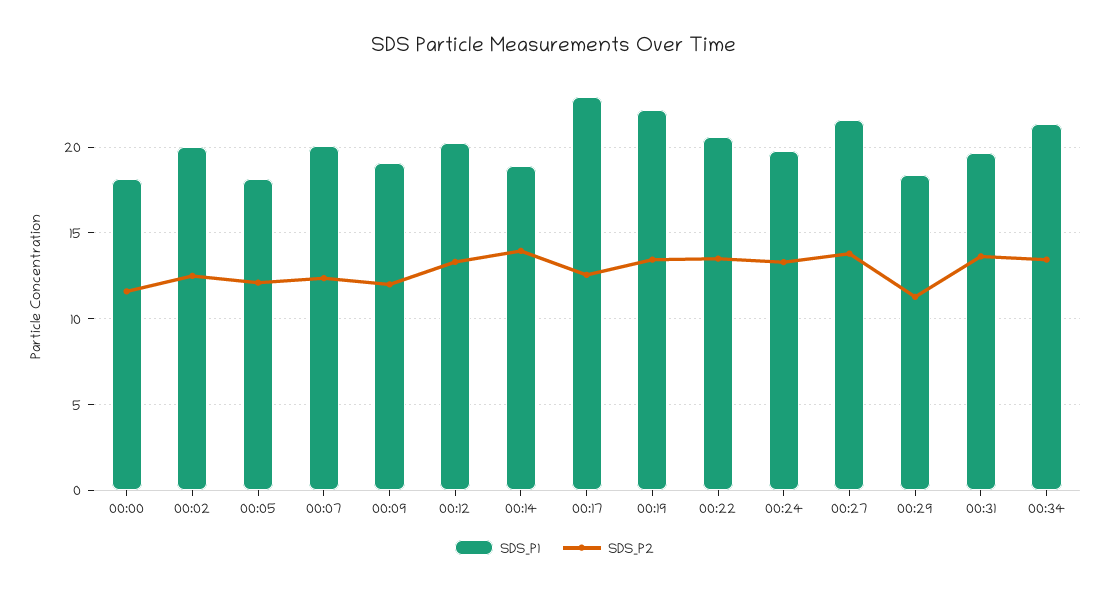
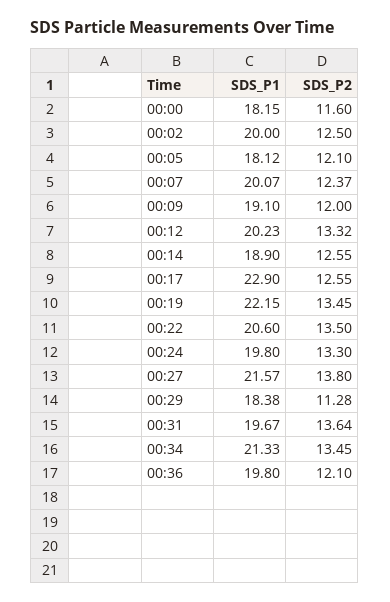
SDS_P2, 00:14: 14 -> 12.55
SDS_P1, 00:36: none -> 19.8
SDS_P2, 00:36: none -> 12.1

